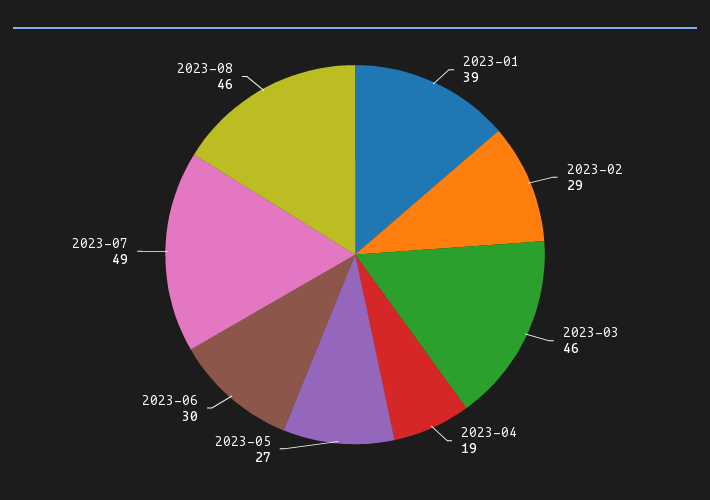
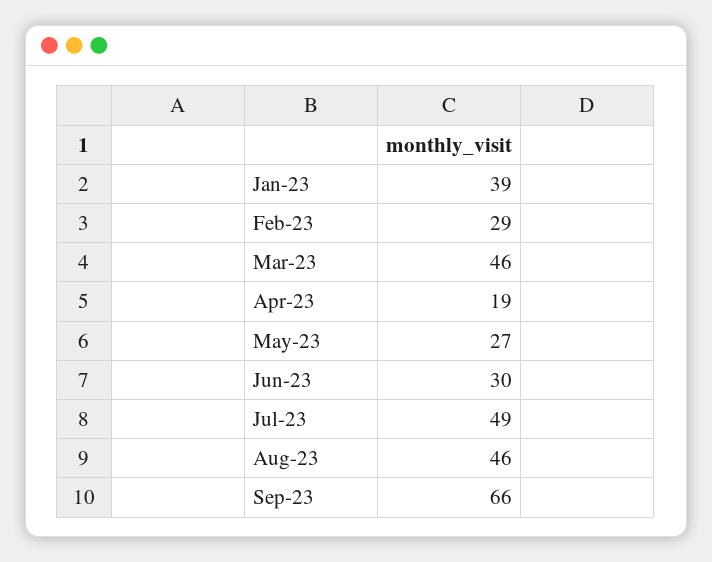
Sep-23: none -> 66

